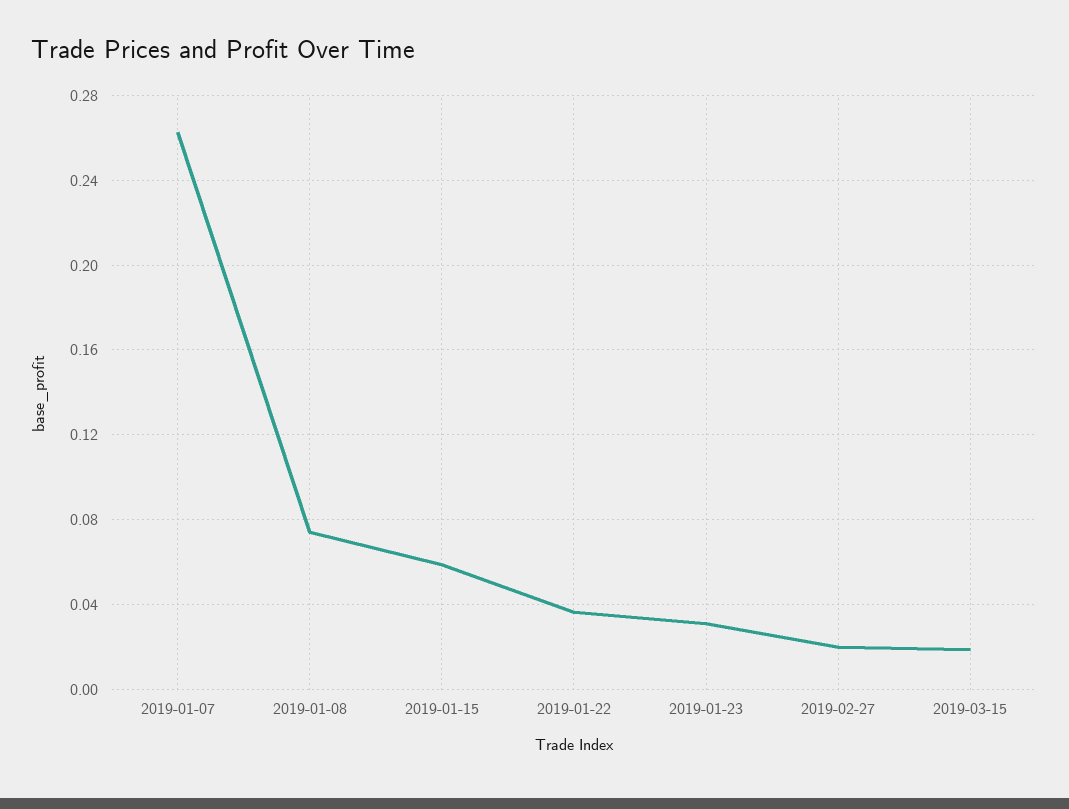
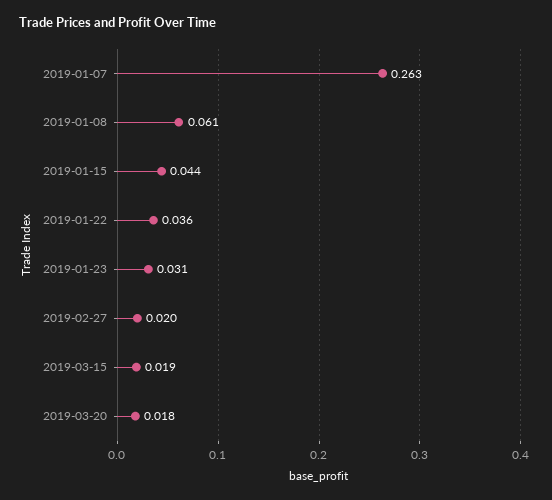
2019-01-08: 0.075 -> 0.061
2019-01-15: 0.06 -> 0.044
2019-03-20: none -> 0.018

